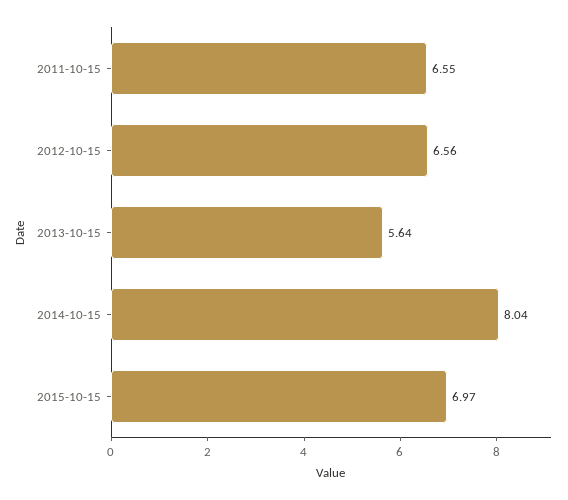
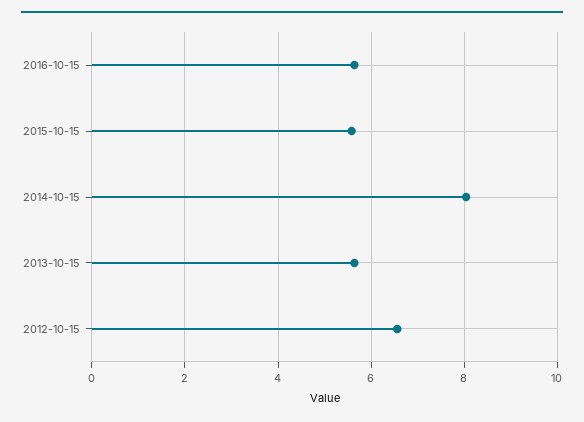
2011-10-15: 6.55 -> none
2015-10-15: 6.97 -> 5.6
2016-10-15: none -> 5.6

